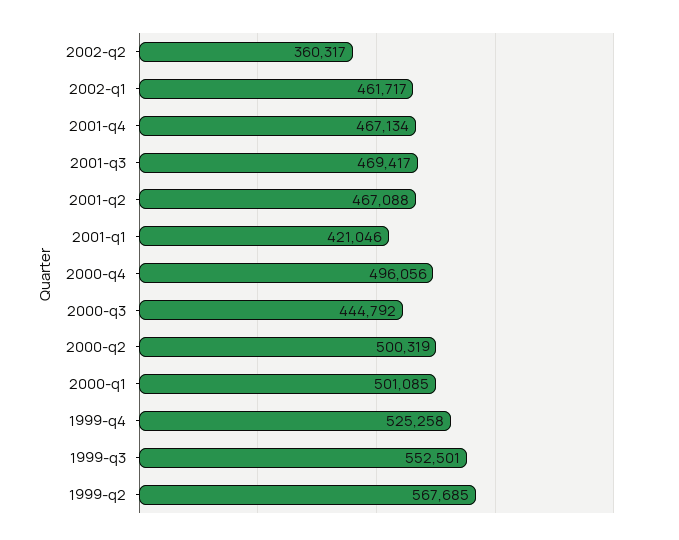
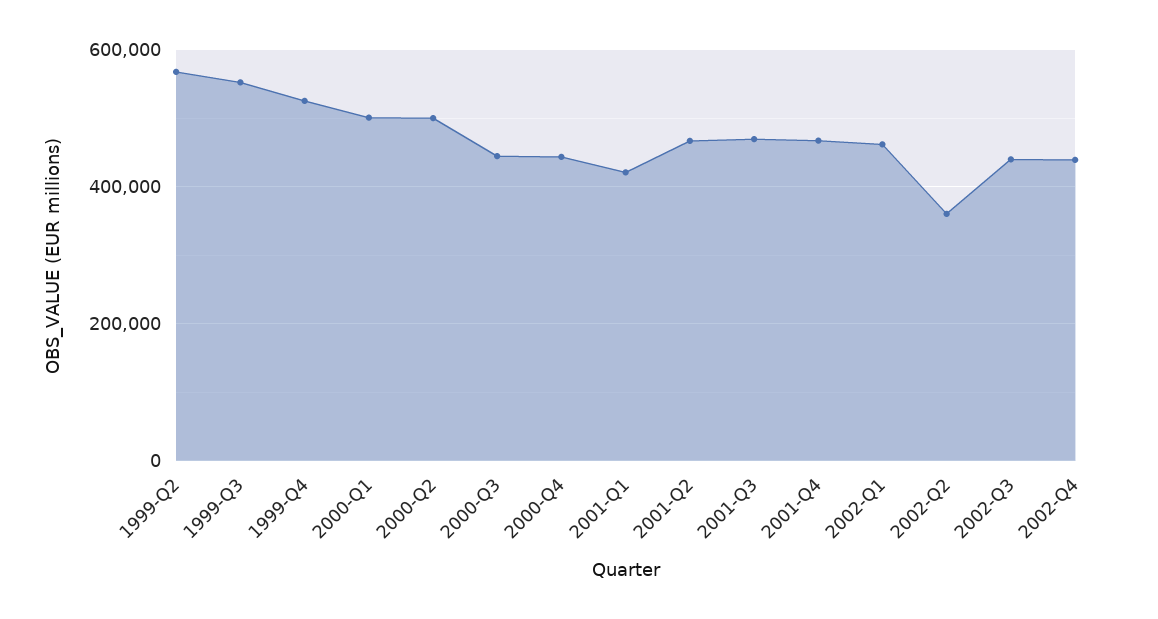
2000-q4: 496056 -> 440000
2002-Q3: none -> 440000
2002-Q4: none -> 440000

